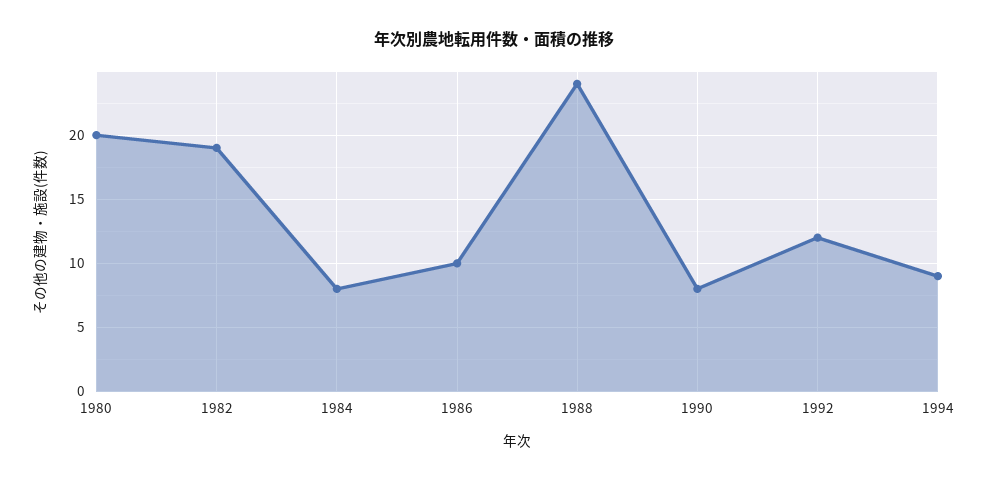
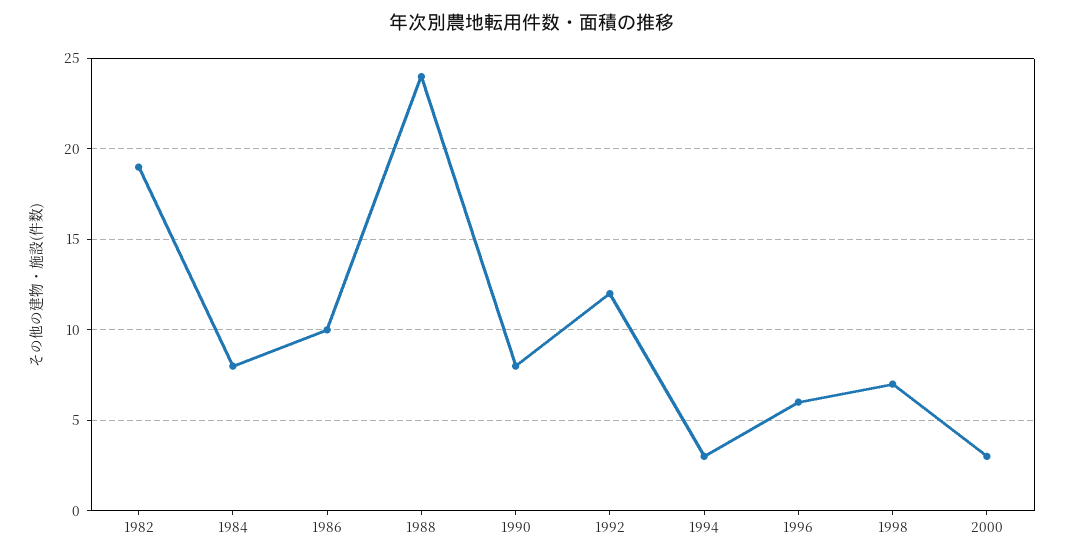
1980: 20 -> none
1994: 9 -> 3
1996: none -> 6
1998: none -> 7
2000: none -> 3

